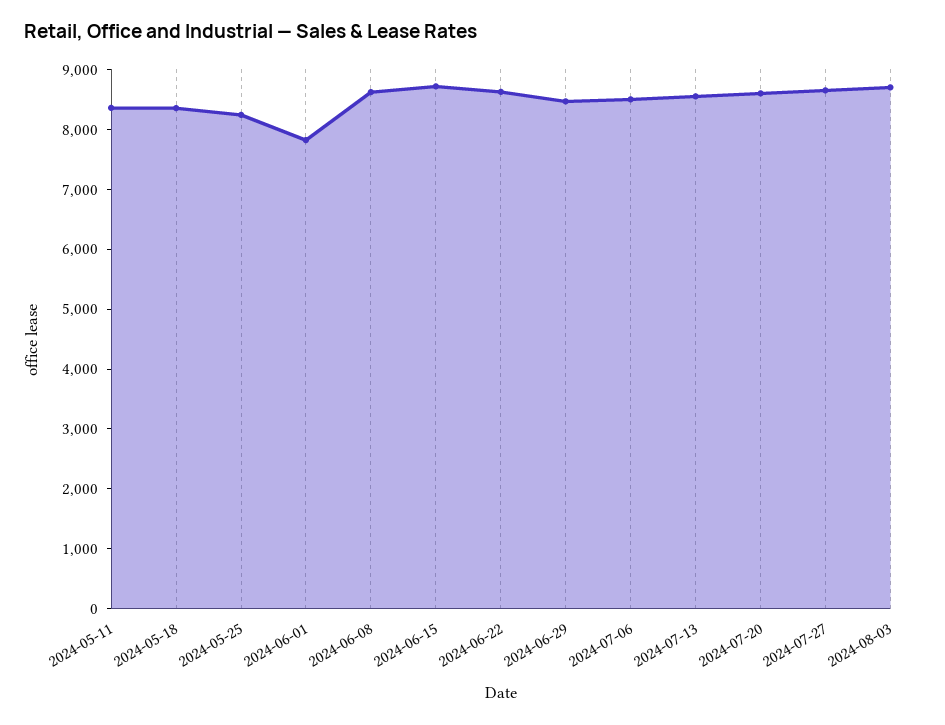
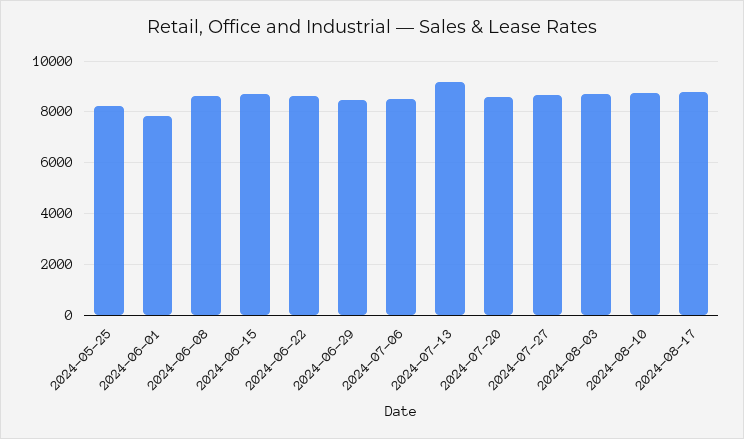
2024-05-11: 8400 -> none
2024-05-18: 8400 -> none
2024-07-13: 8600 -> 9250
2024-08-10: none -> 8750
2024-08-17: none -> 8750

